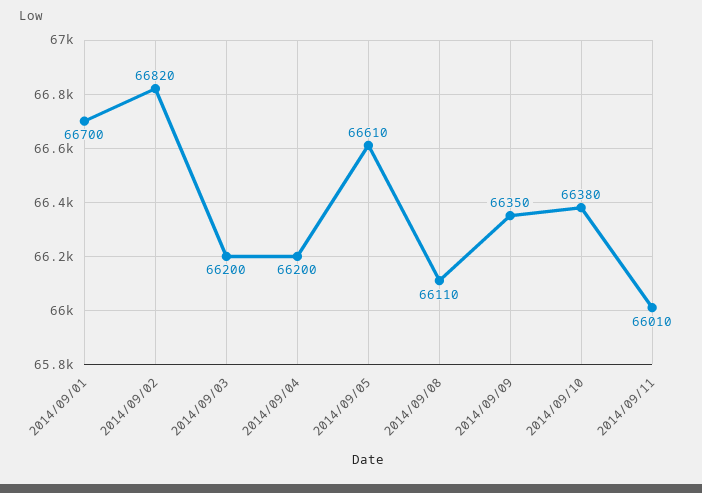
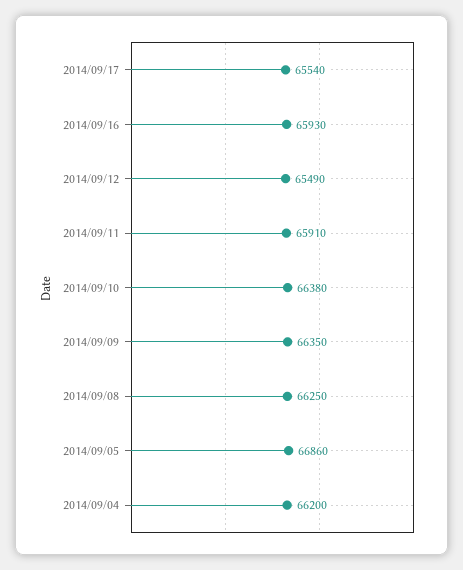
2014/09/01: 66700 -> none
2014/09/02: 66820 -> none
2014/09/03: 66200 -> none
2014/09/05: 66610 -> 66860
2014/09/08: 66110 -> 66250
2014/09/11: 66010 -> 65910
2014/09/17: none -> 65540
2014/09/16: none -> 65930
2014/09/12: none -> 65490

